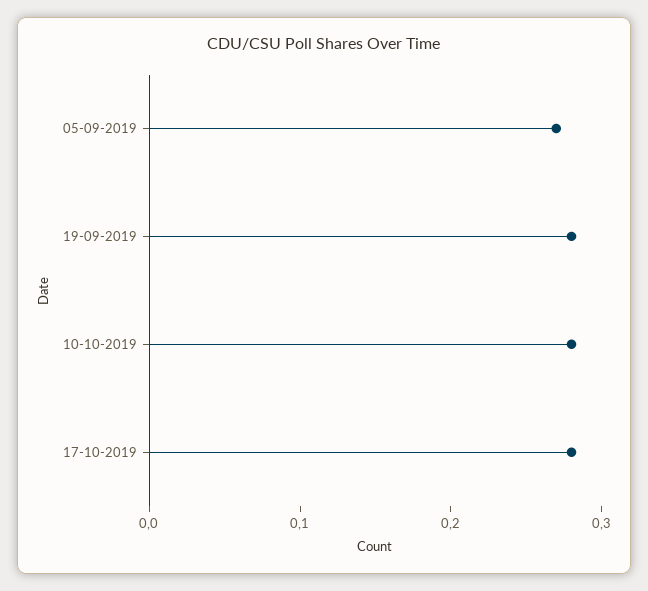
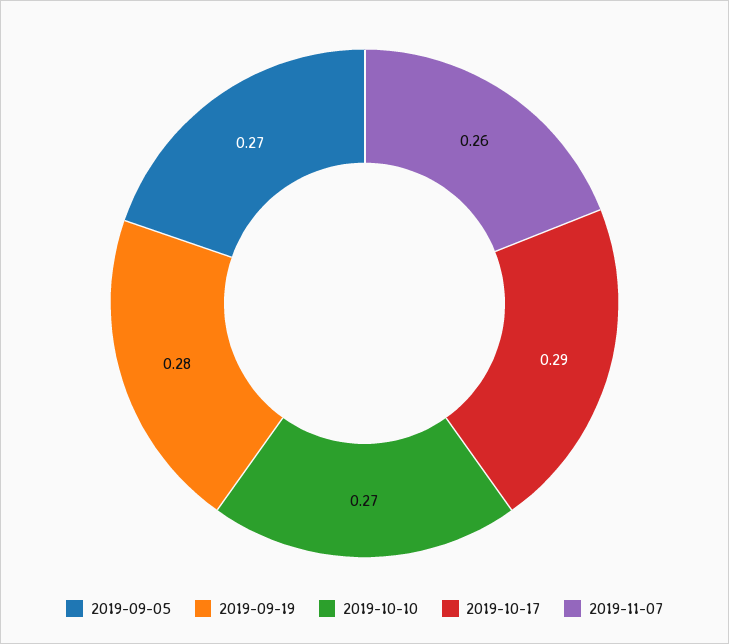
10-10-2019: 0.28 -> 0.27
17-10-2019: 0.28 -> 0.29
2019-11-07: none -> 0.26

